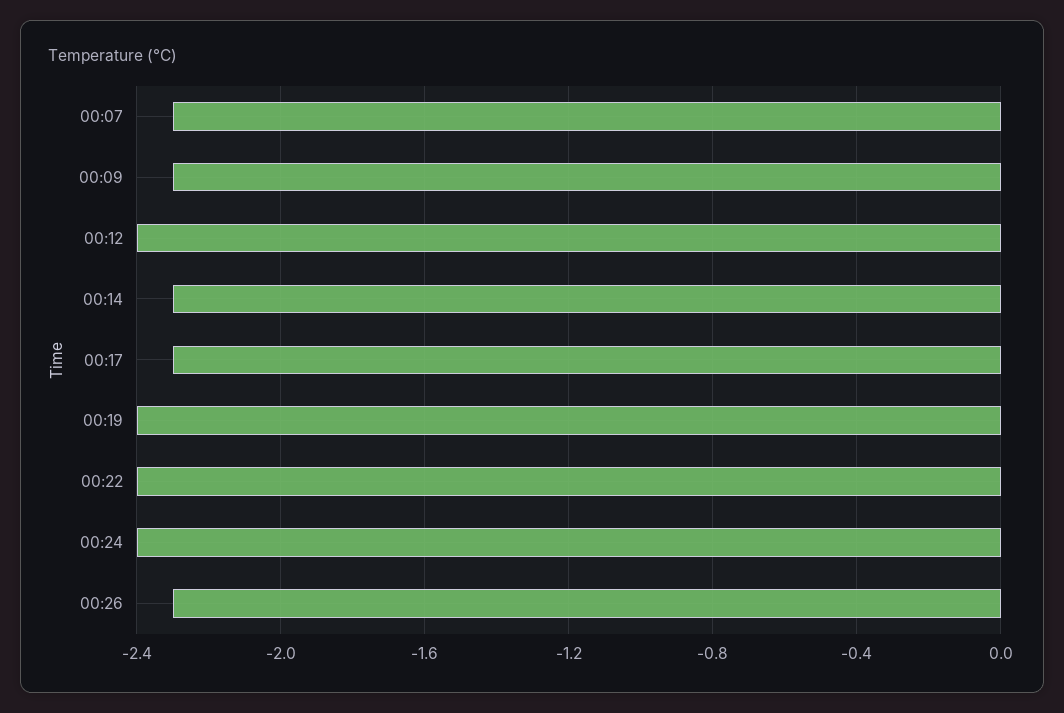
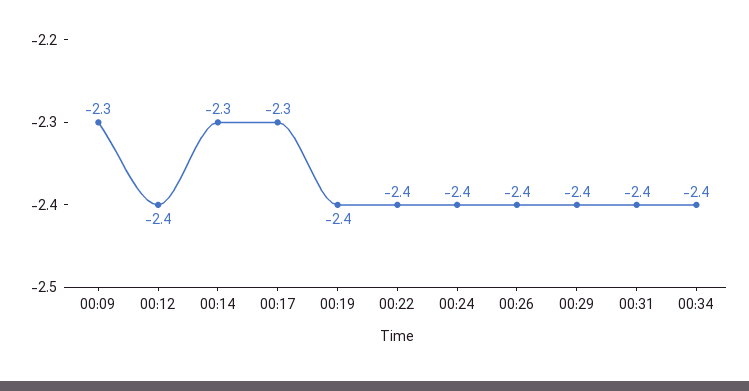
00:07: -2.3 -> none
00:26: -2.3 -> -2.4
00:29: none -> -2.4
00:31: none -> -2.4
00:34: none -> -2.4

